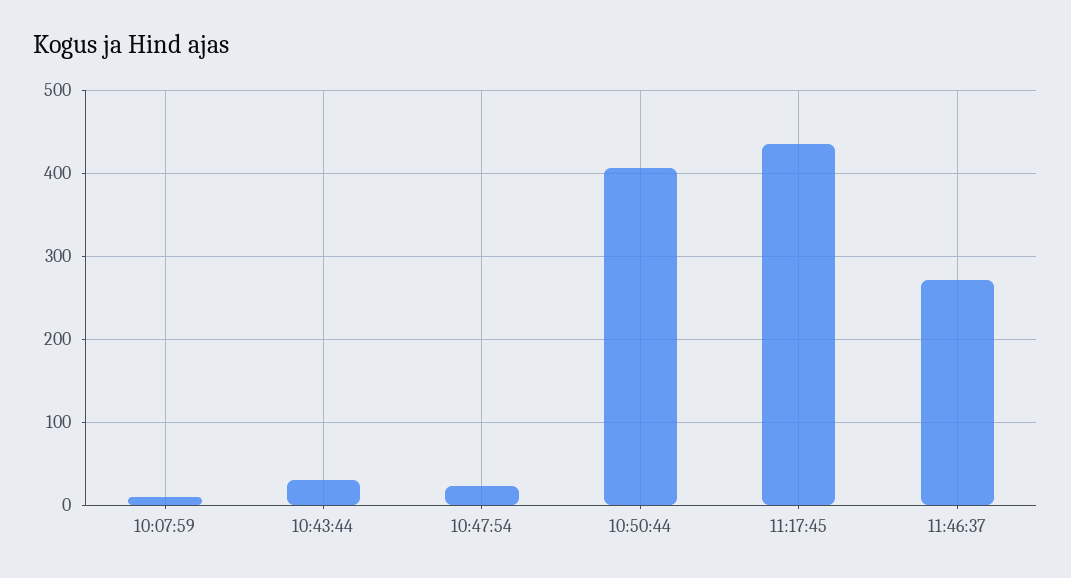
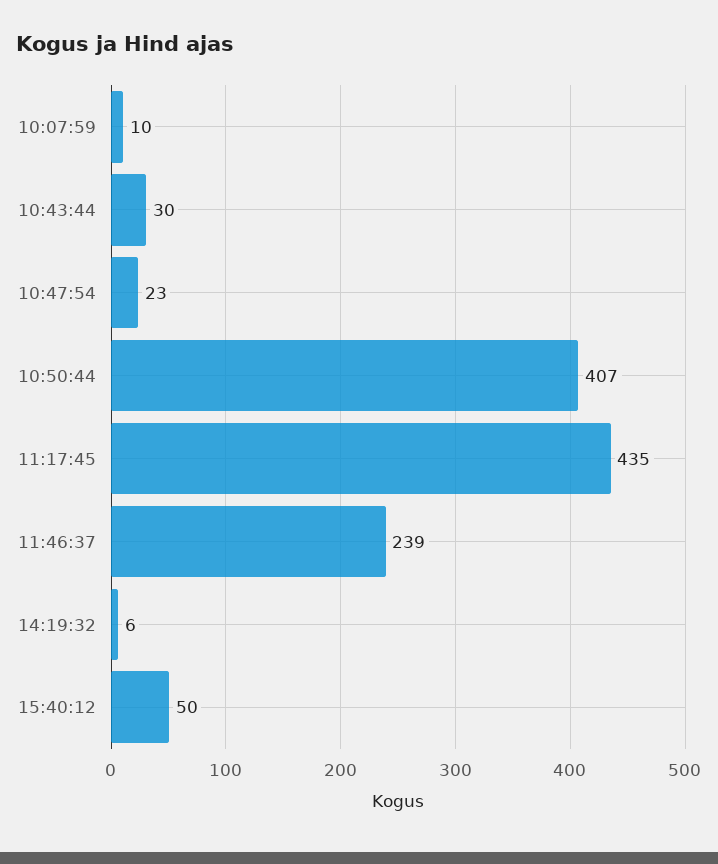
11:46:37: 270 -> 239
14:19:32: none -> 6
15:40:12: none -> 50

